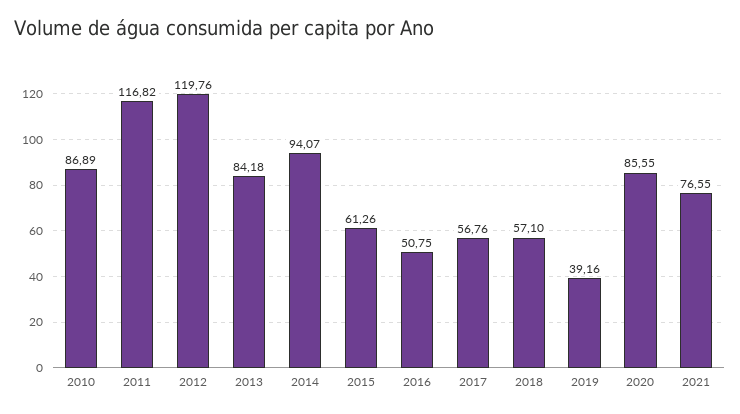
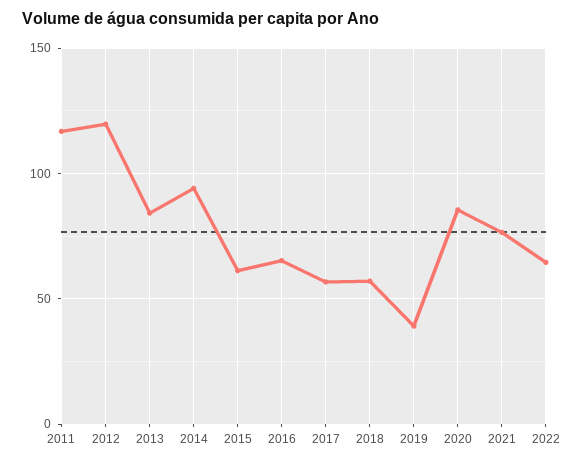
2010: 86.89 -> none
2016: 50.75 -> 65
2022: none -> 65

